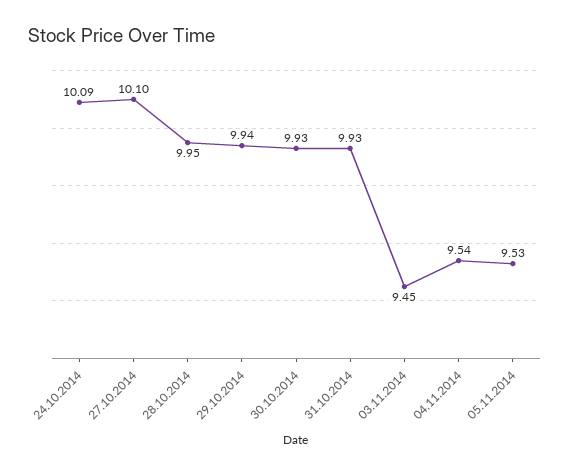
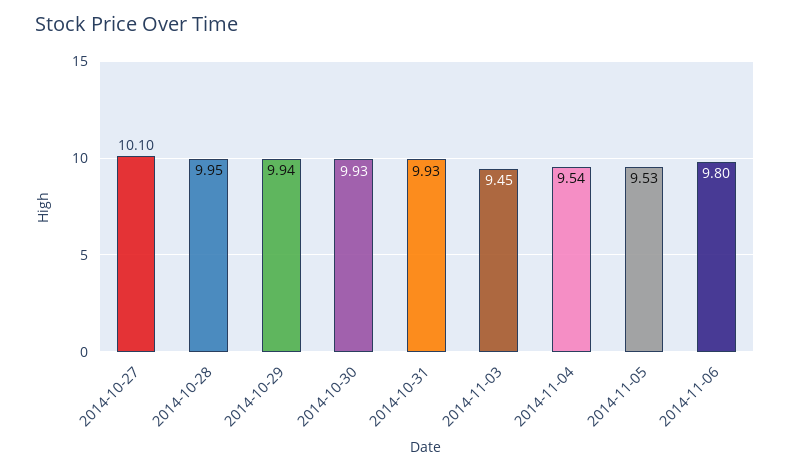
24.10.2014: 10.09 -> none
2014-11-06: none -> 9.8

